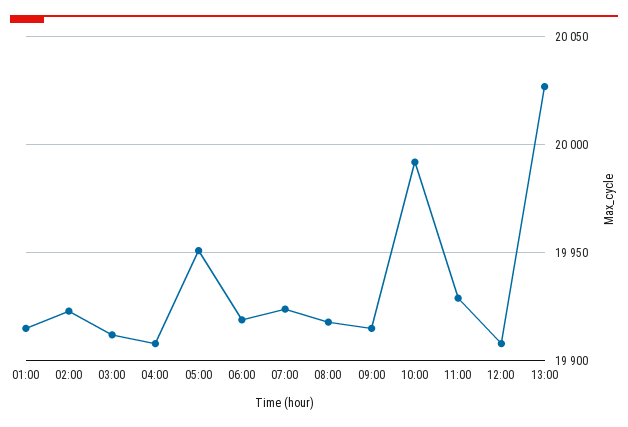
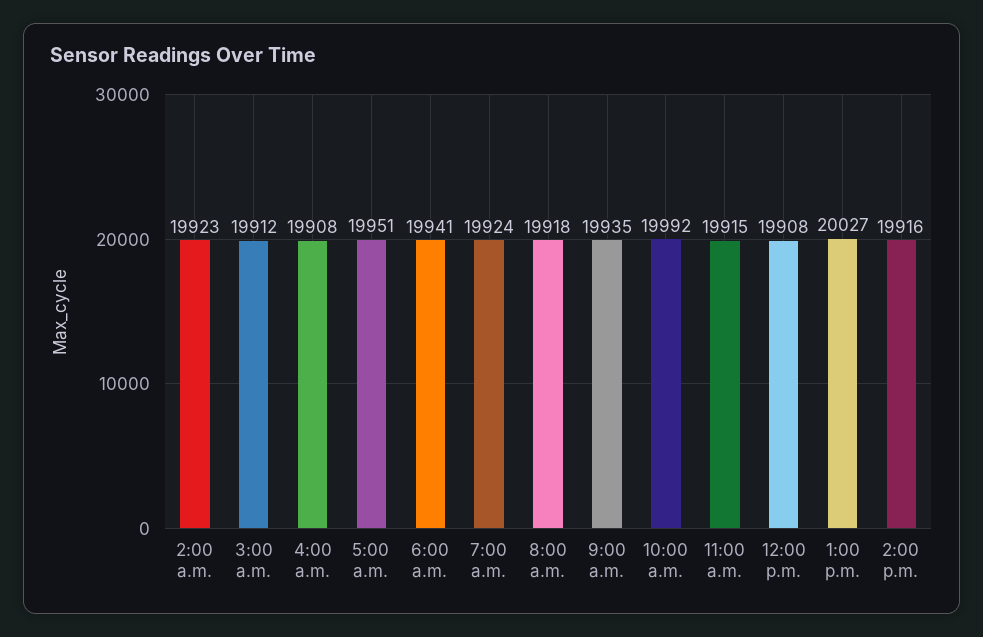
01:00: 19915 -> none
06:00: 19920 -> 19941
09:00: 19915 -> 19935
11:00: 19930 -> 19915
2:00 p.m.: none -> 19916

